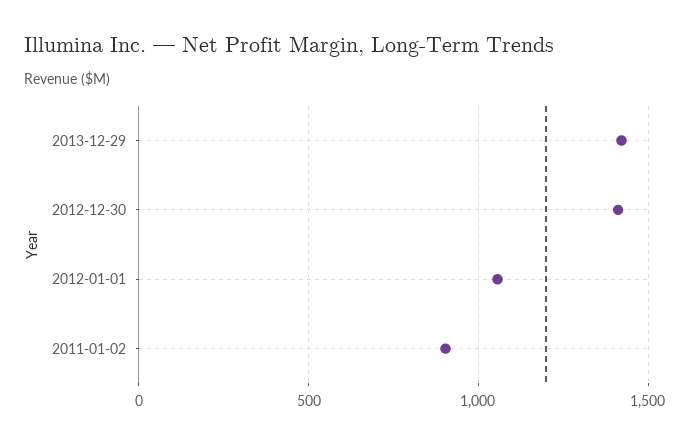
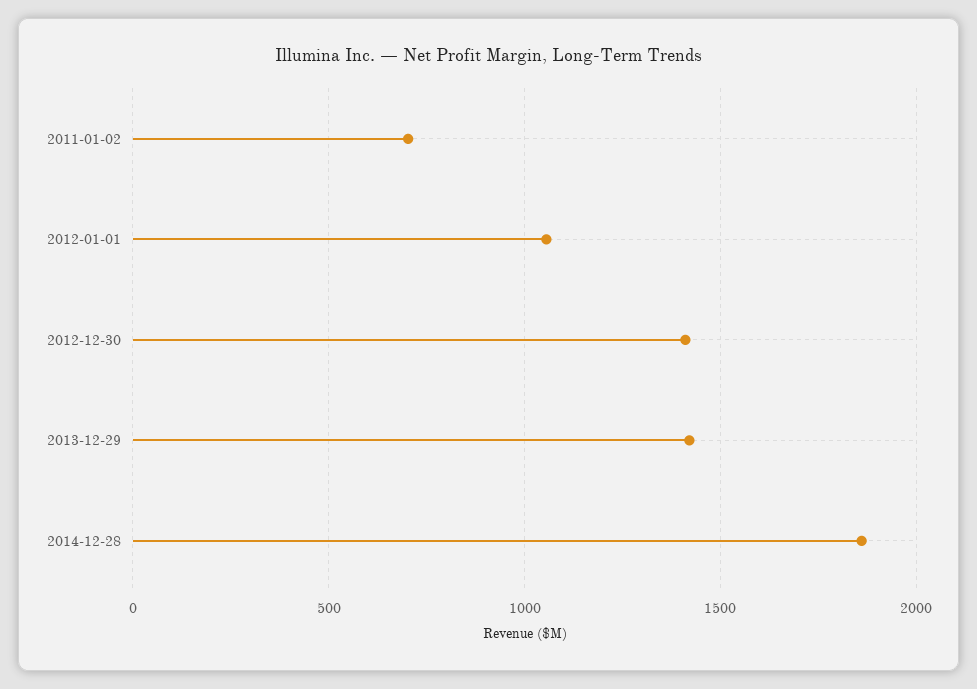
2011-01-02: 900 -> 700
2014-12-28: none -> 1850

